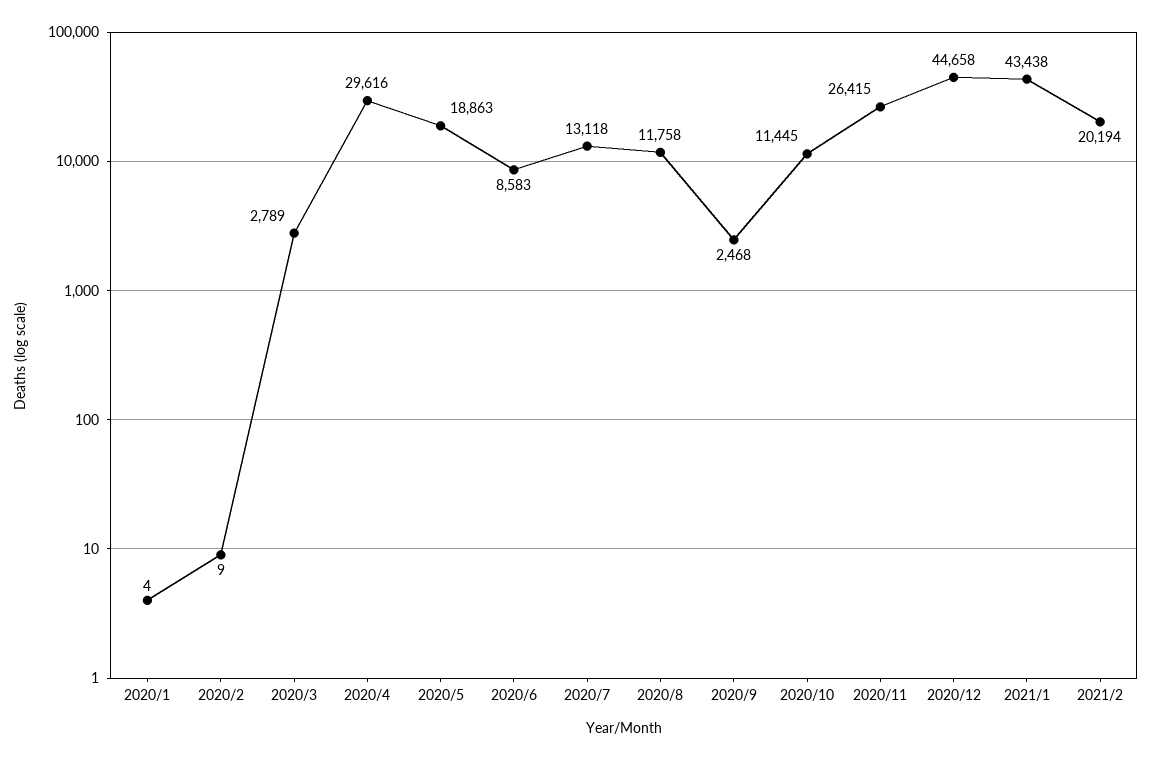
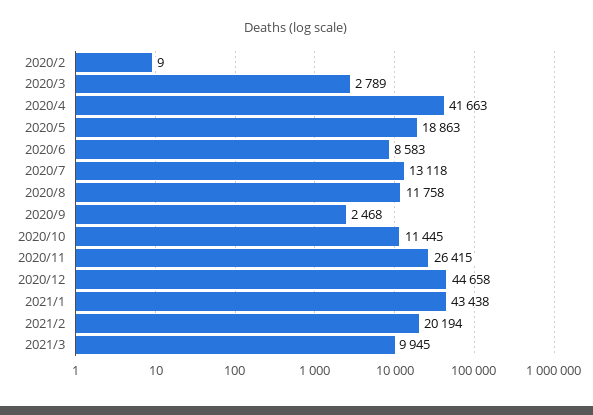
2020/1: 4 -> none
2020/4: 29616 -> 41663
2021/3: none -> 9945

